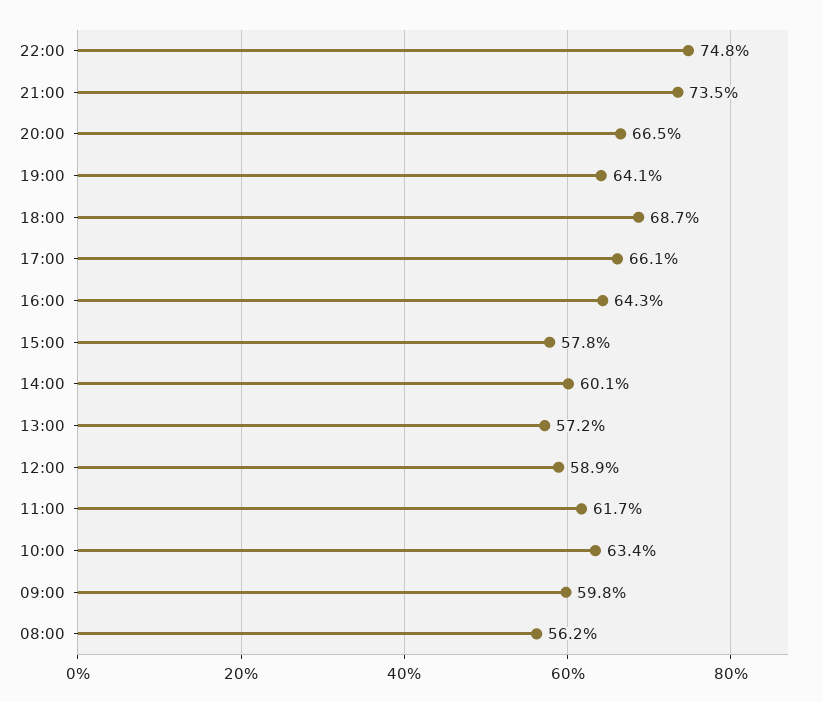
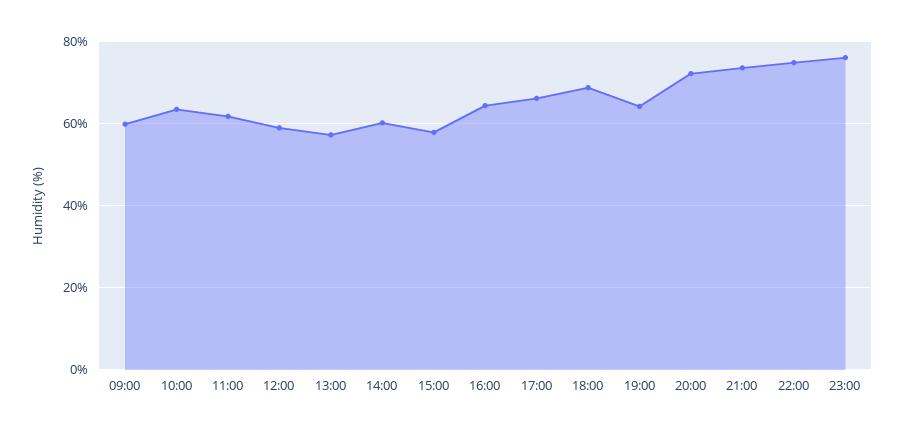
20:00: 66.5 -> 72
08:00: 56.2 -> none
23:00: none -> 76

